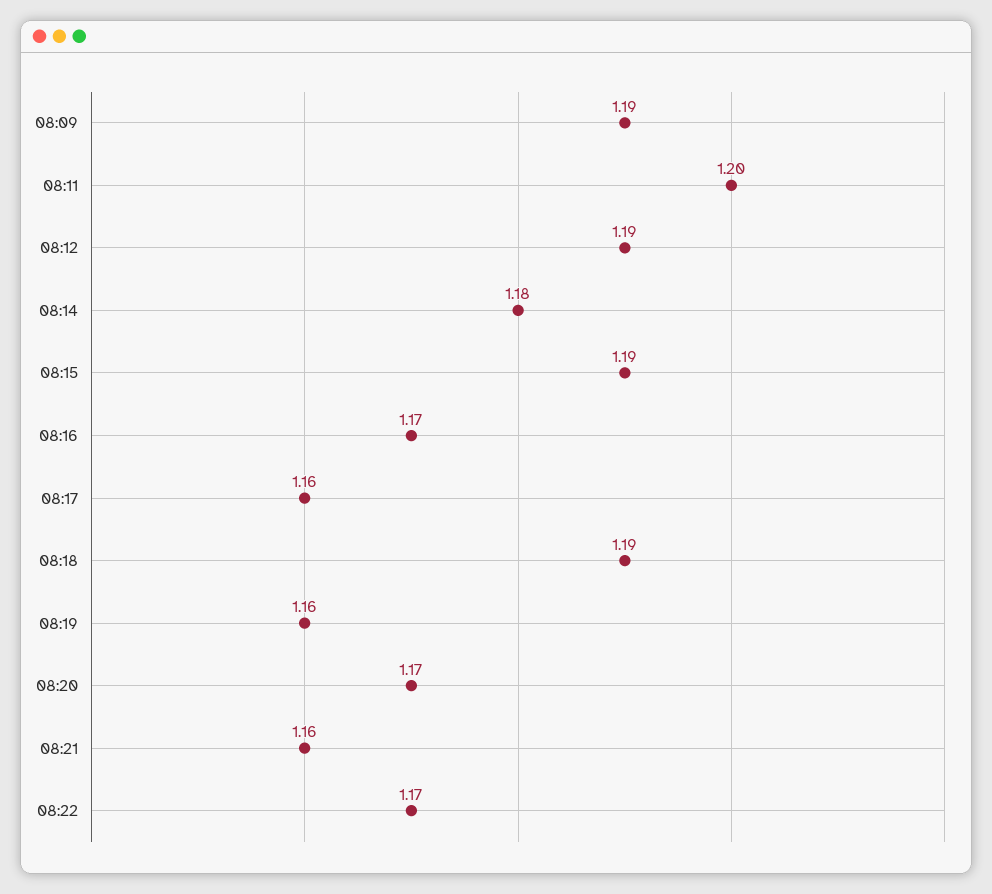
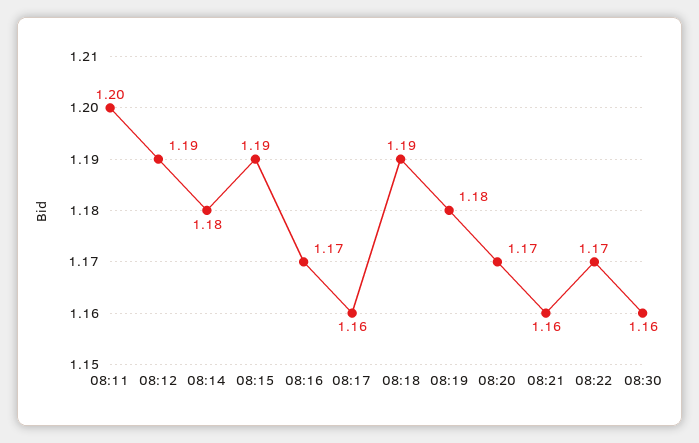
08:09: 1.19 -> none
08:19: 1.16 -> 1.18
08:30: none -> 1.16

